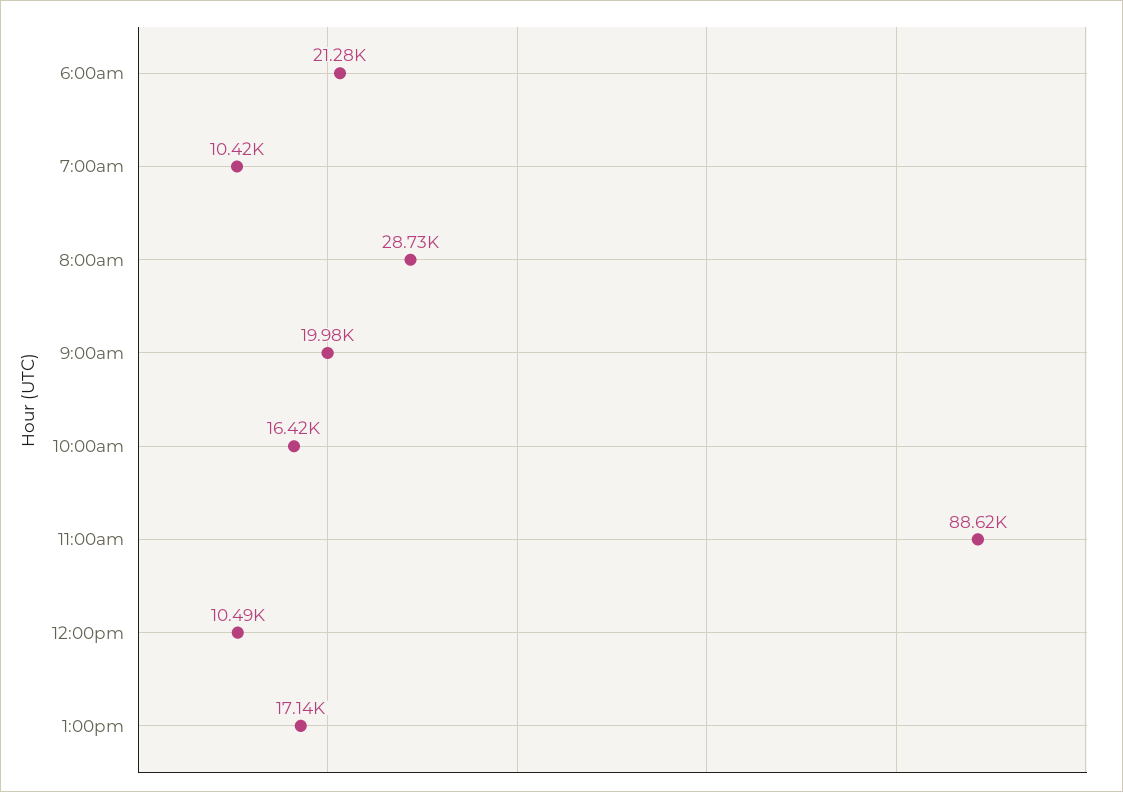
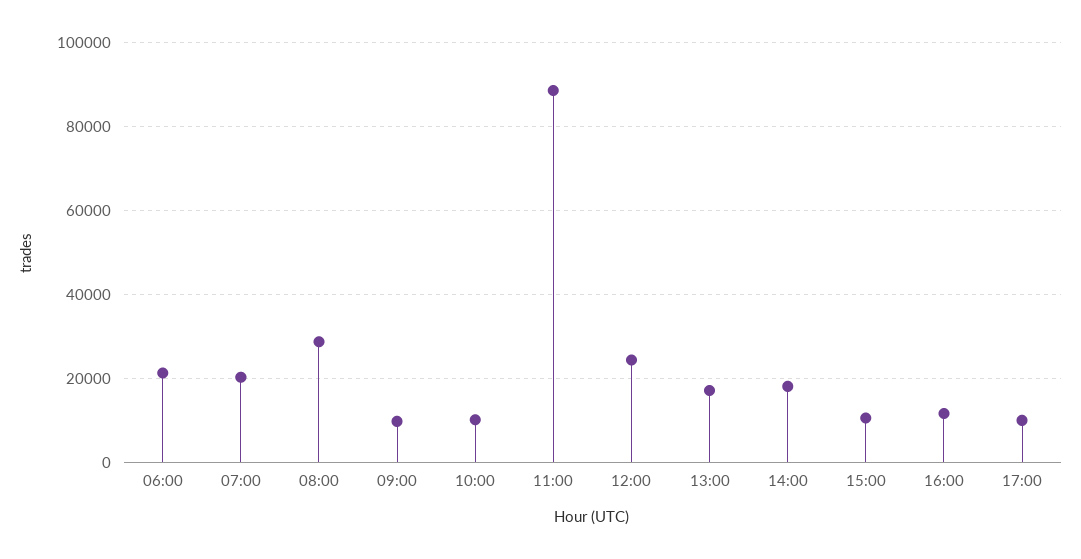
7:00am: 10420 -> 20000
9:00am: 19980 -> 10000
10:00am: 16420 -> 10000
12:00pm: 10490 -> 24000
14:00: none -> 18000
15:00: none -> 10000
16:00: none -> 12000
17:00: none -> 10000

